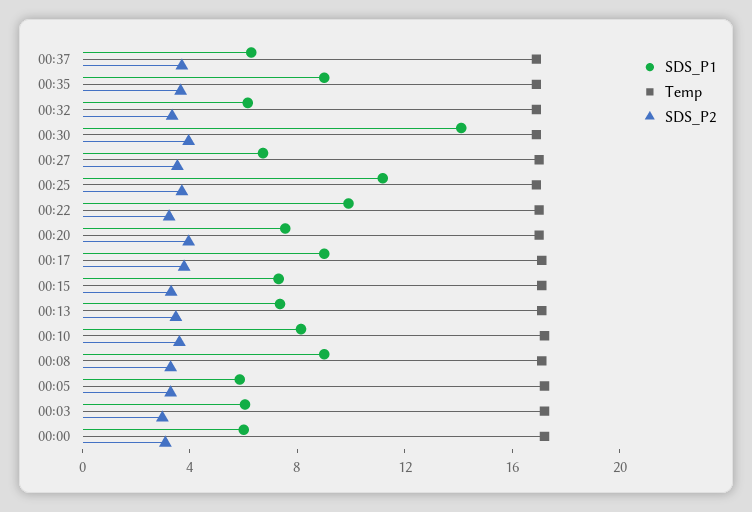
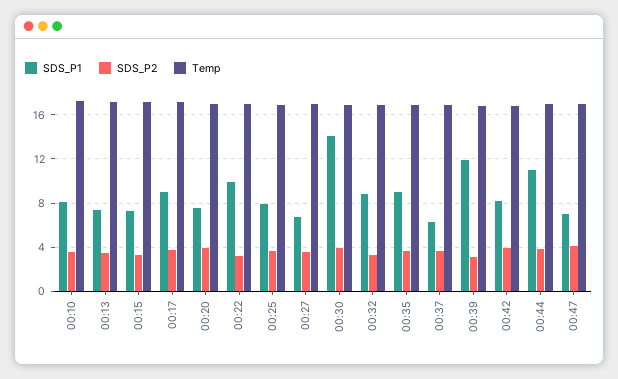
SDS_P1, 00:32: 6 -> 9
SDS_P1, 00:25: 11 -> 8
SDS_P1, 00:08: 9 -> none
Temp, 00:08: 17 -> none
SDS_P2, 00:08: 3 -> none
SDS_P1, 00:05: 6 -> none
Temp, 00:05: 17 -> none
SDS_P2, 00:05: 3 -> none
SDS_P1, 00:03: 6 -> none
Temp, 00:03: 17 -> none
SDS_P2, 00:03: 3 -> none
SDS_P1, 00:00: 6 -> none
Temp, 00:00: 17 -> none
SDS_P2, 00:00: 3 -> none
SDS_P1, 00:39: none -> 12
SDS_P2, 00:39: none -> 3
Temp, 00:39: none -> 17
SDS_P1, 00:42: none -> 8
SDS_P2, 00:42: none -> 4
Temp, 00:42: none -> 17
SDS_P1, 00:44: none -> 11
SDS_P2, 00:44: none -> 4
Temp, 00:44: none -> 17
SDS_P1, 00:47: none -> 7
SDS_P2, 00:47: none -> 4
Temp, 00:47: none -> 17

